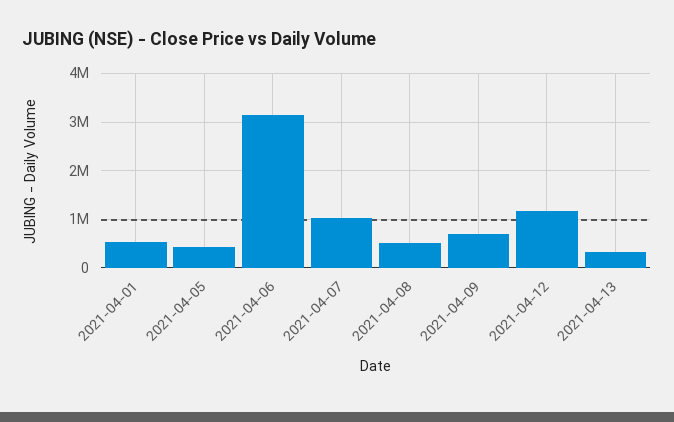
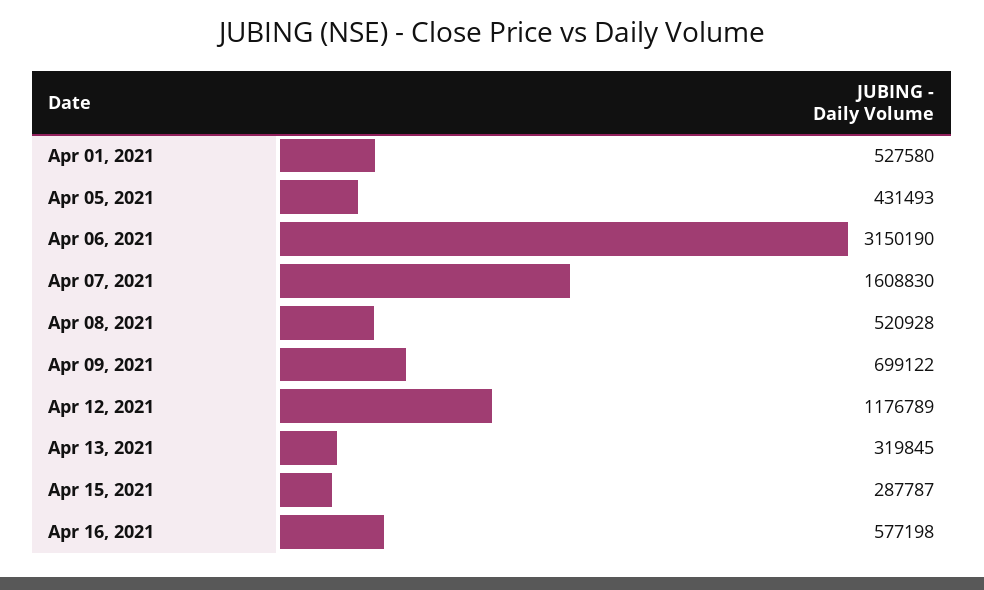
2021-04-07: 1000000 -> 1608830
Apr 15, 2021: none -> 287787
Apr 16, 2021: none -> 577198

